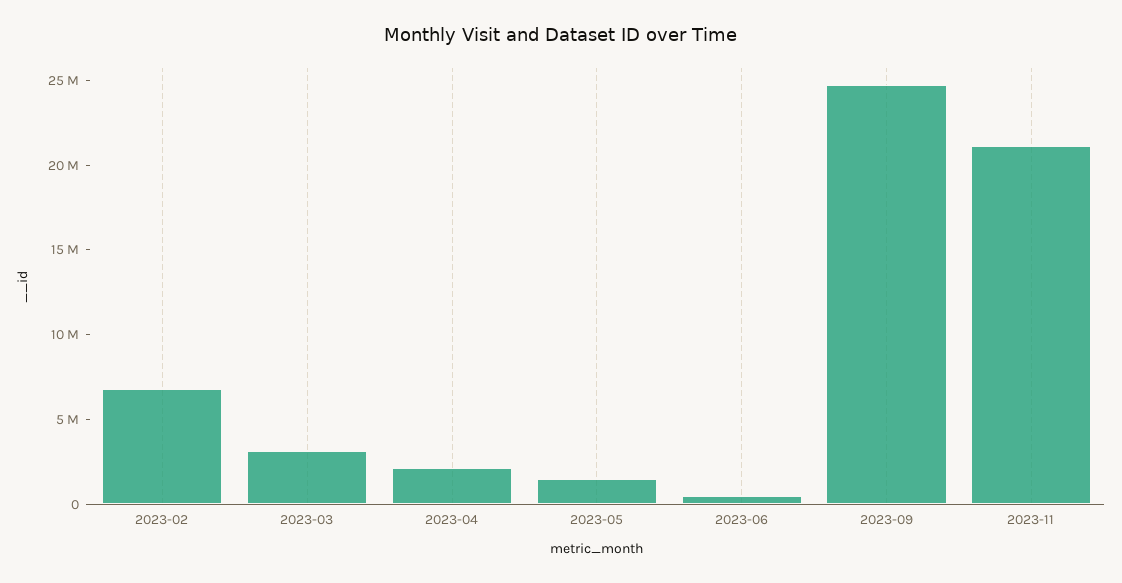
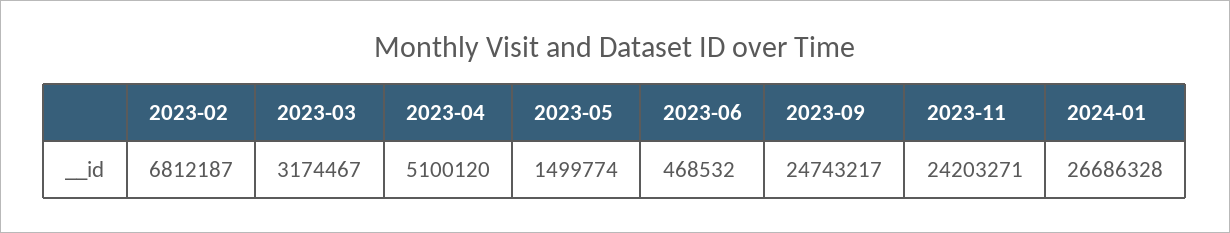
2023-04: 2000000 -> 5100120
2023-11: 21000000 -> 24203271
2024-01: none -> 26686328

